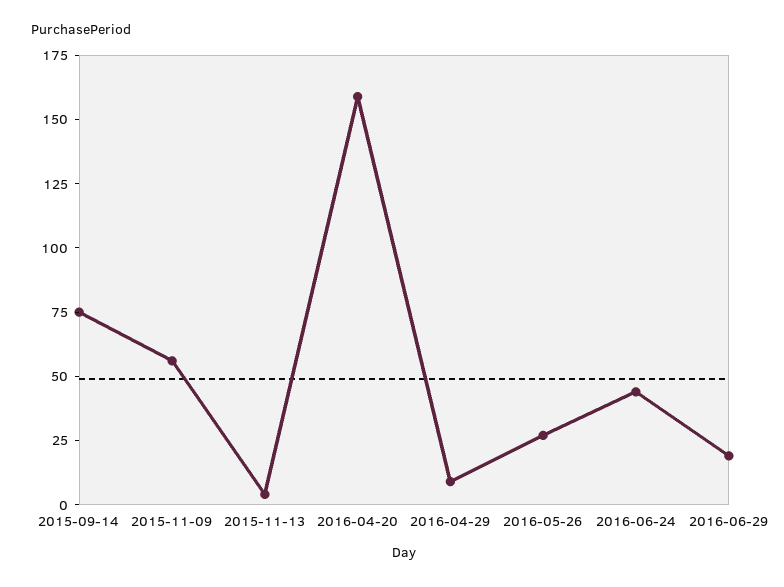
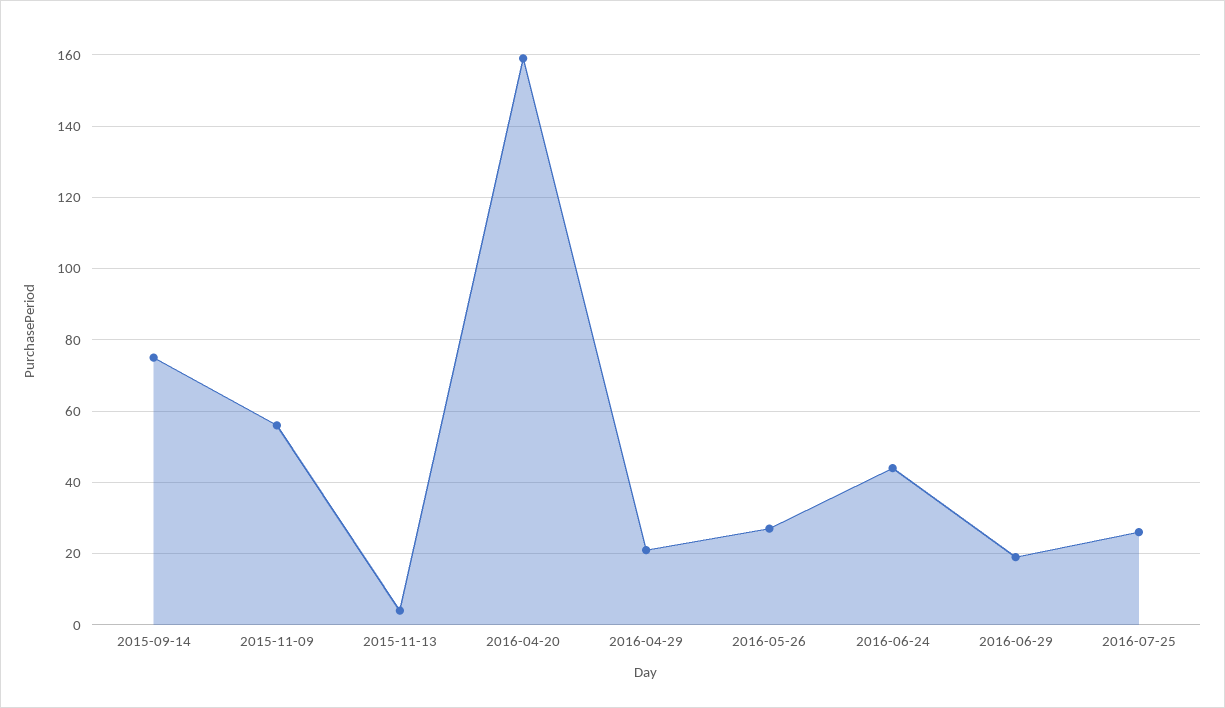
2016-04-29: 10 -> 20
2016-07-25: none -> 25

